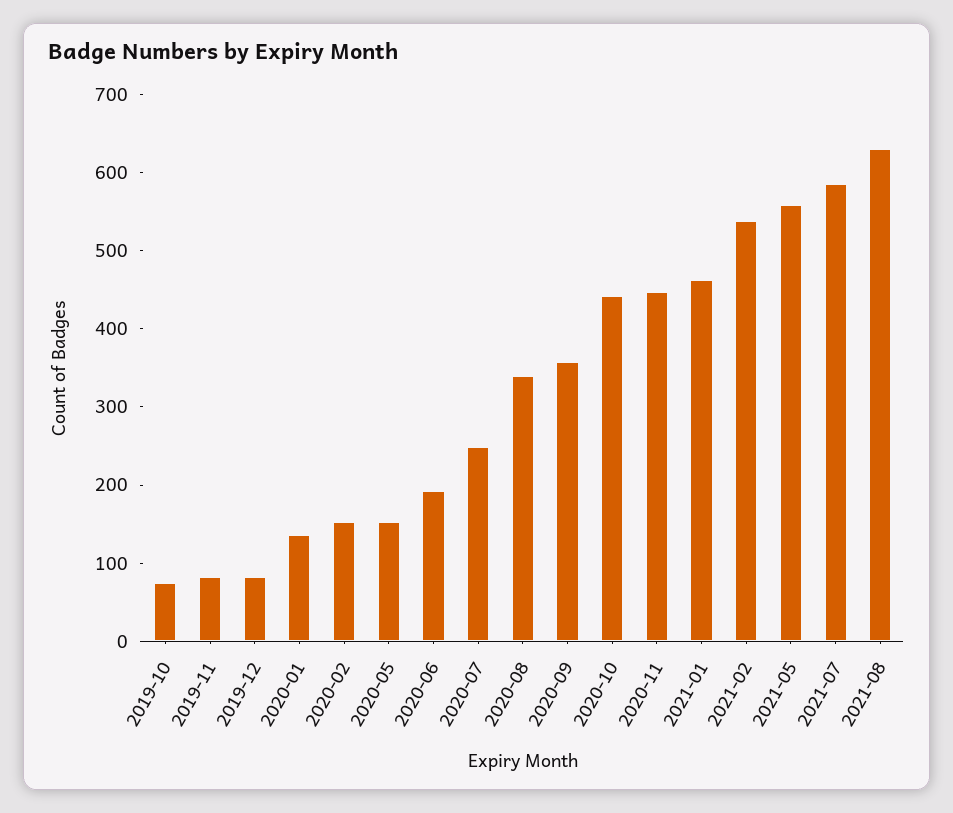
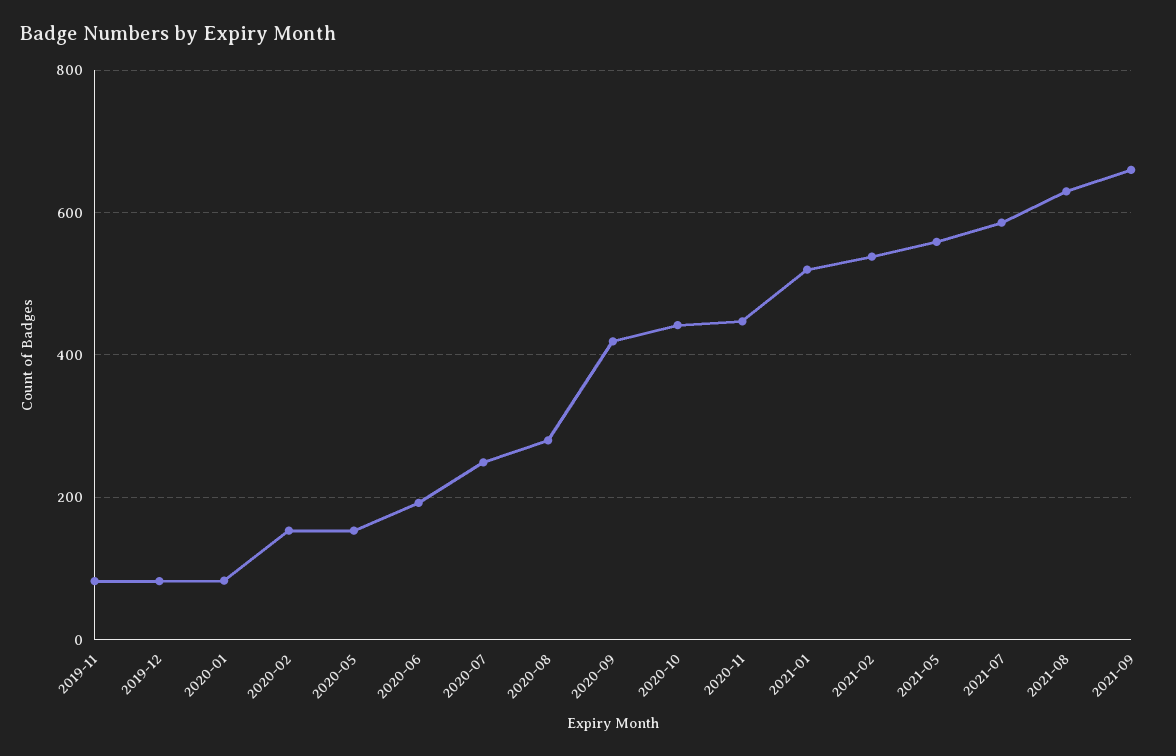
2019-10: 80 -> none
2020-01: 140 -> 80
2020-08: 340 -> 280
2020-09: 360 -> 420
2021-01: 460 -> 520
2021-09: none -> 660

